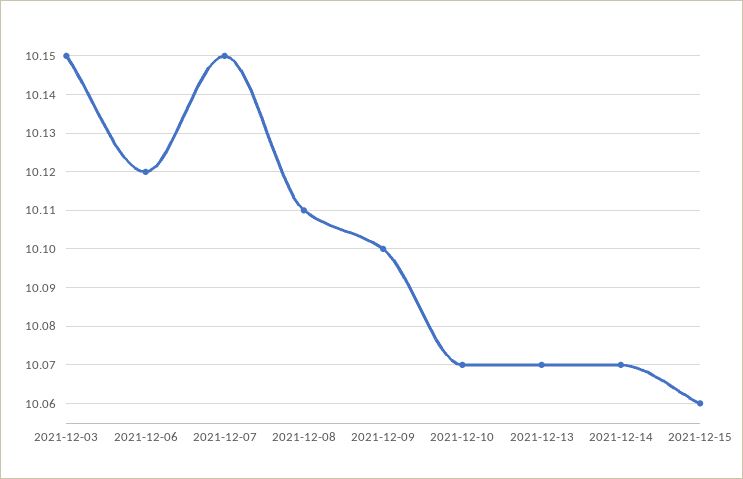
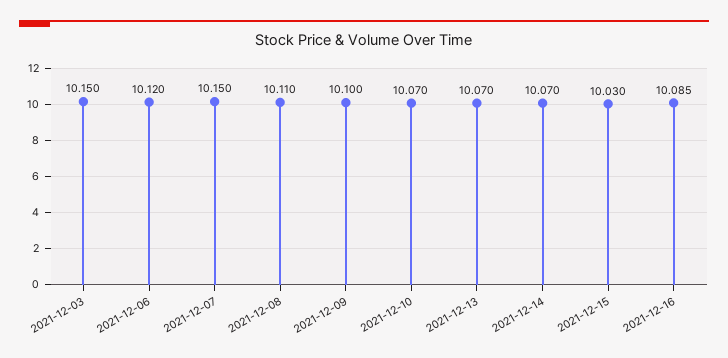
2021-12-15: 10.06 -> 10.03
2021-12-16: none -> 10.085

